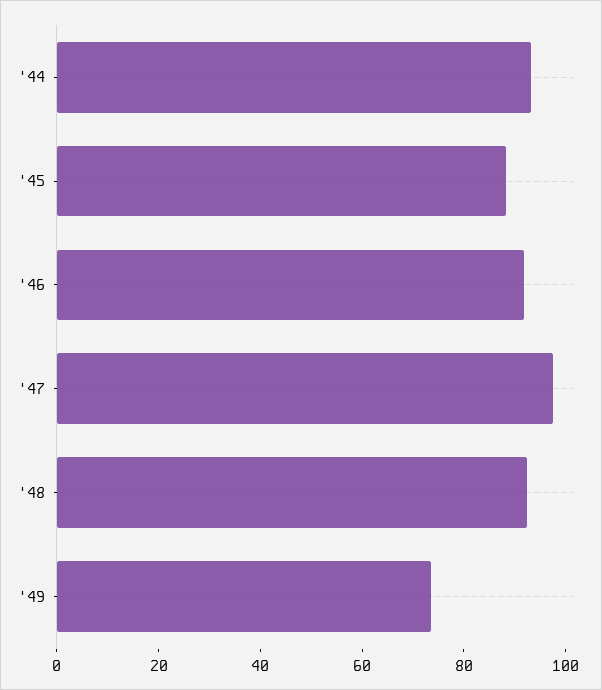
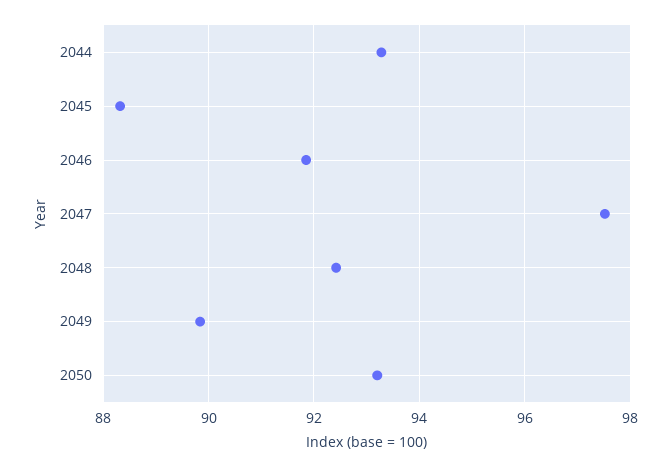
'49: 75 -> 89.8
2050: none -> 93.2

